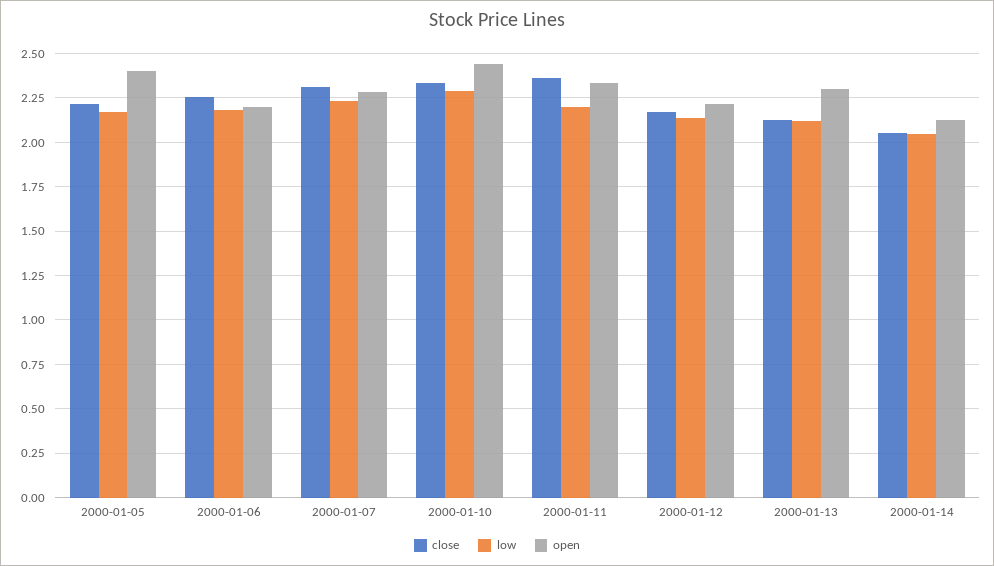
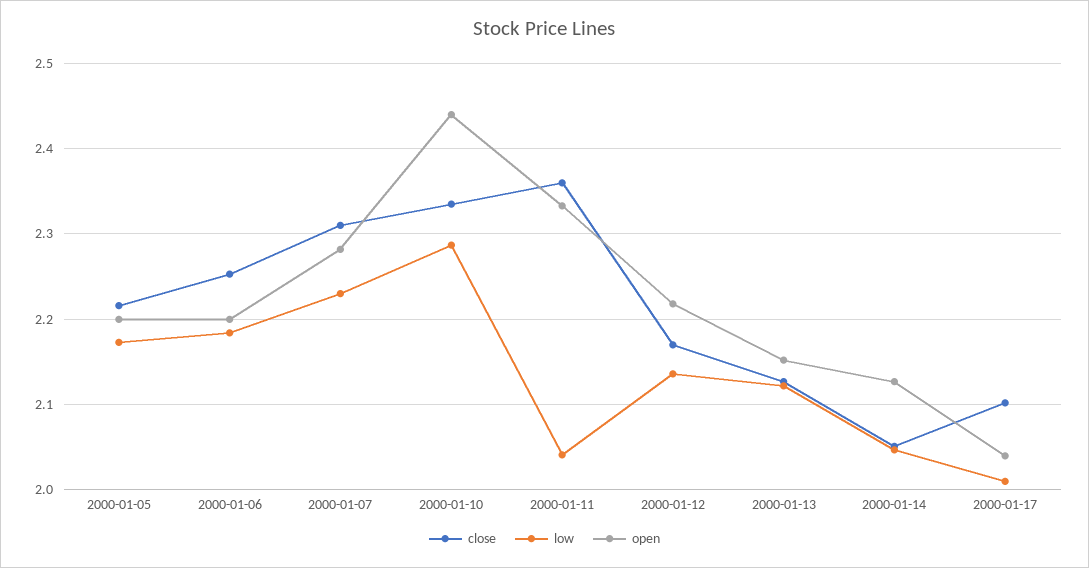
open, 2000-01-05: 2.4 -> 2.2
low, 2000-01-11: 2.2 -> 2.04
open, 2000-01-13: 2.3 -> 2.15
close, 2000-01-17: none -> 2.1
low, 2000-01-17: none -> 2.01
open, 2000-01-17: none -> 2.04

